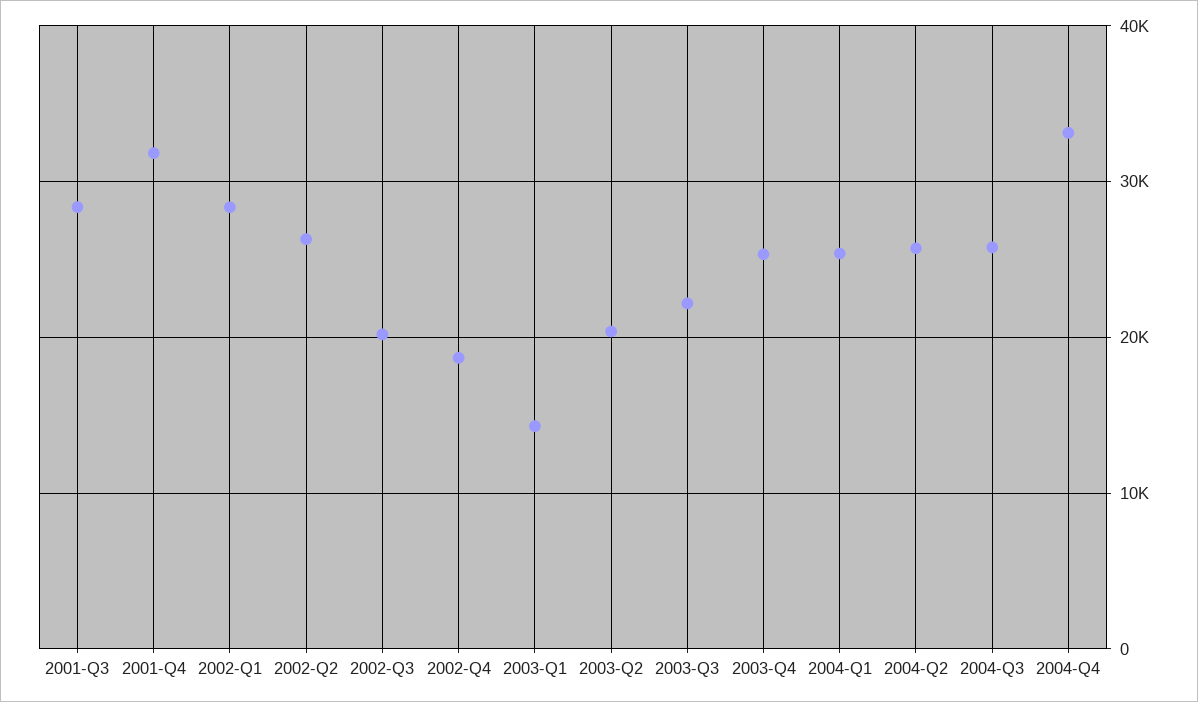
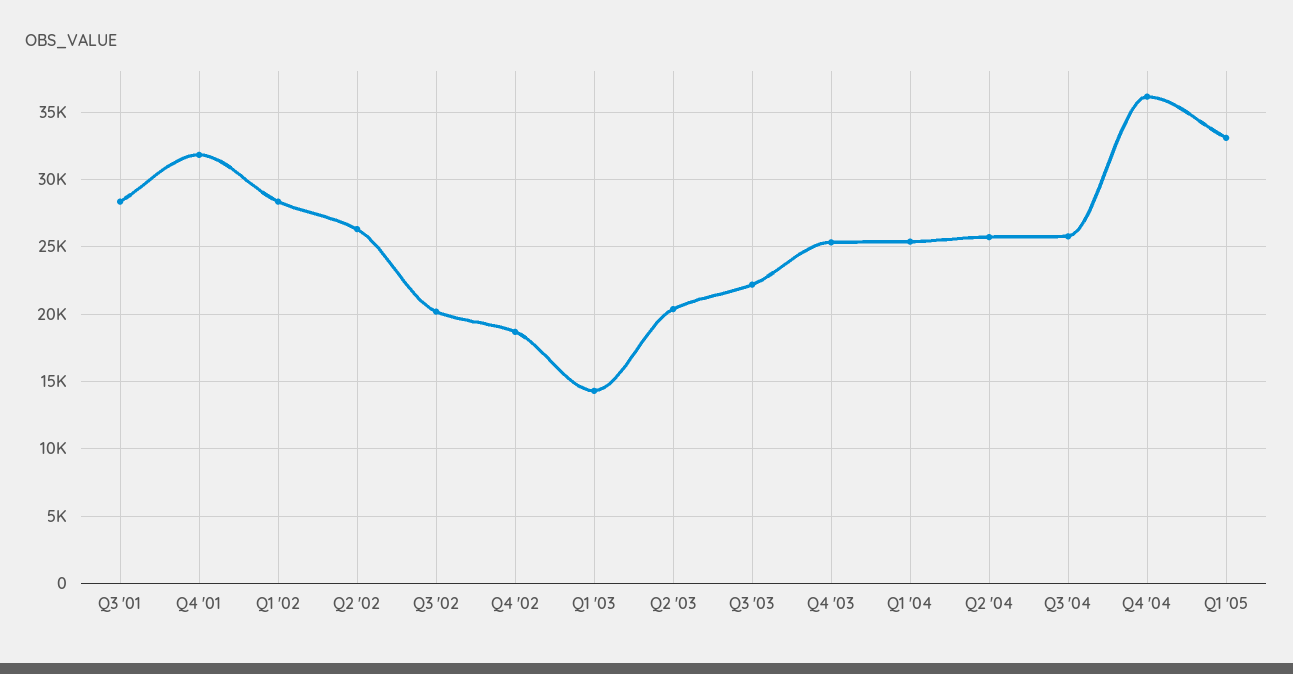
2004-Q4: 33000 -> 36000
Q1 '05: none -> 33000

